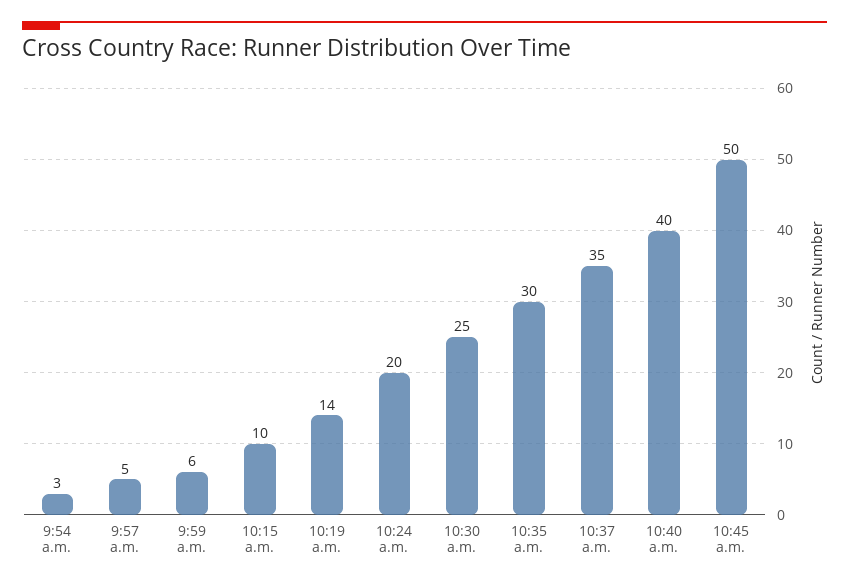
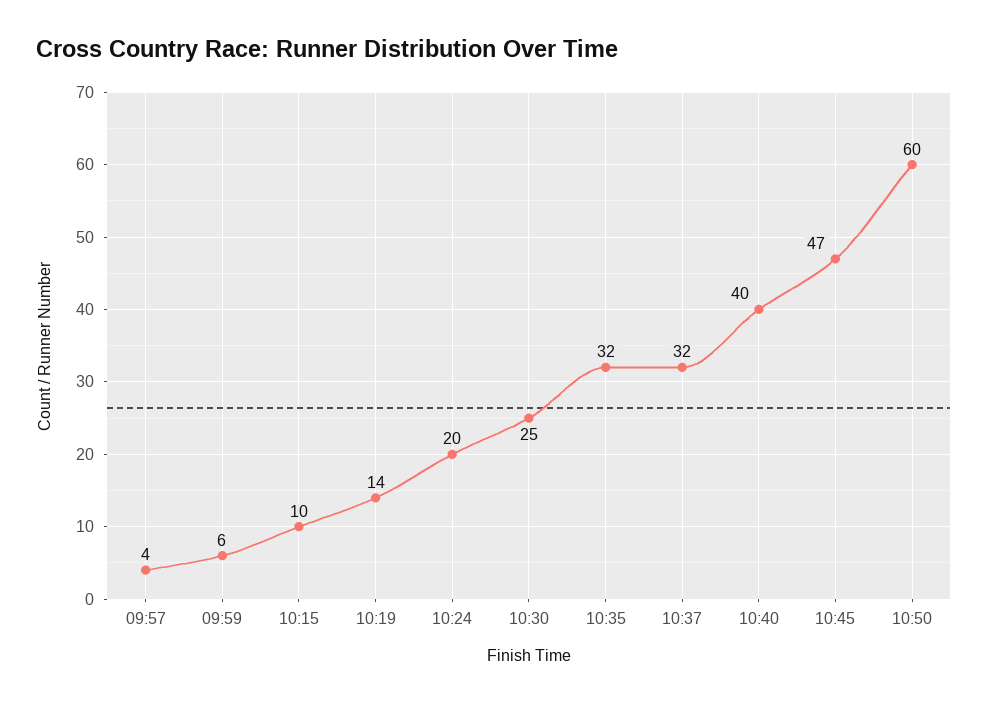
9:54 a.m.: 3 -> none
9:57 a.m.: 5 -> 4
10:35 a.m.: 30 -> 32
10:37 a.m.: 35 -> 32
10:45 a.m.: 50 -> 47
10:50: none -> 60

